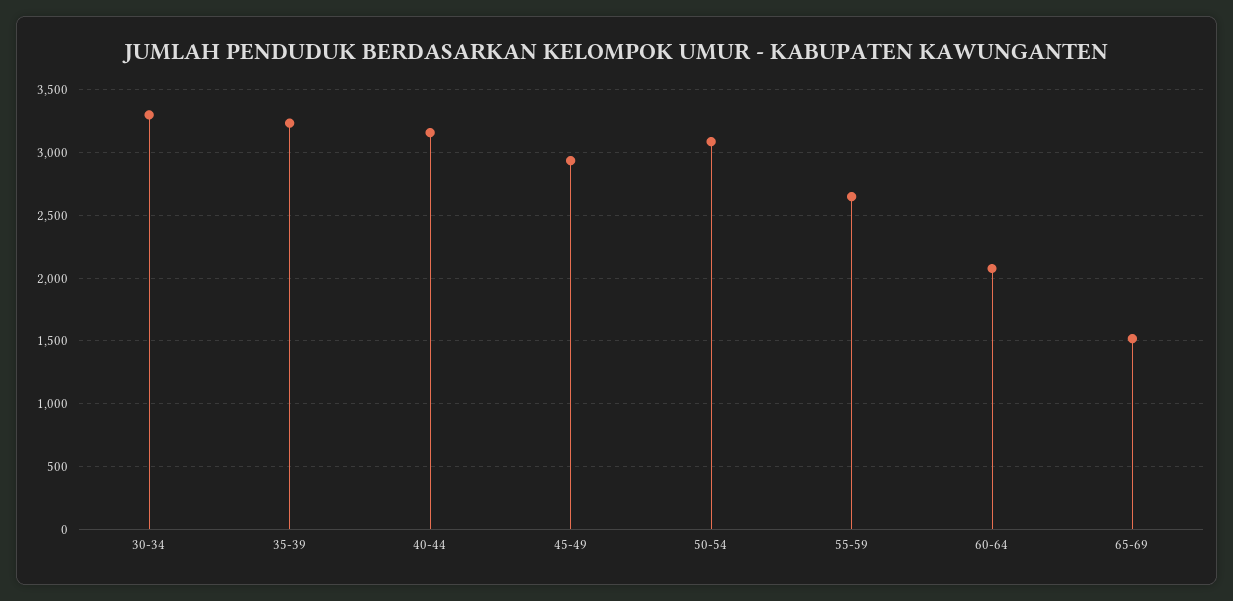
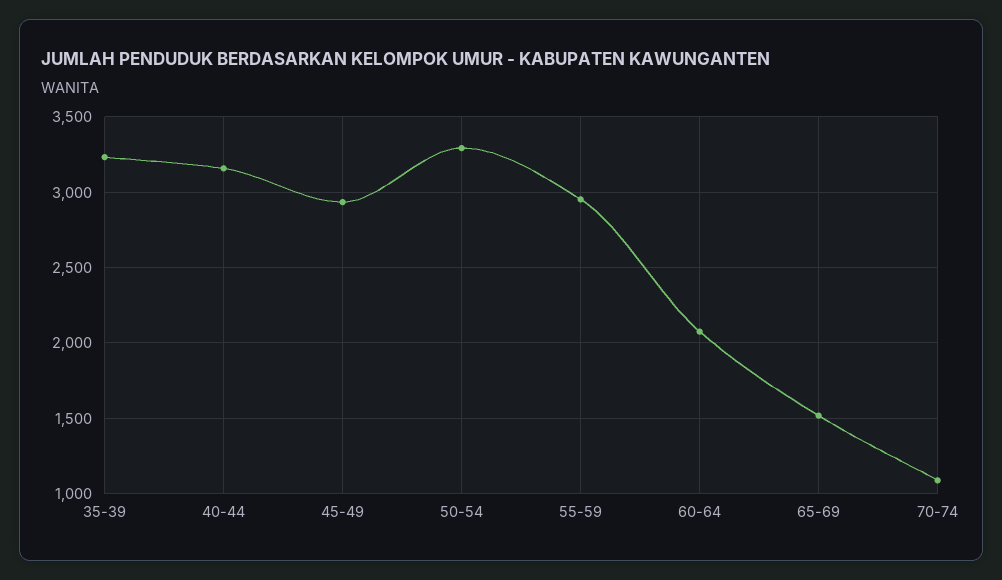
30-34: 3300 -> none
50-54: 3100 -> 3300
55-59: 2650 -> 2950
70-74: none -> 1100

